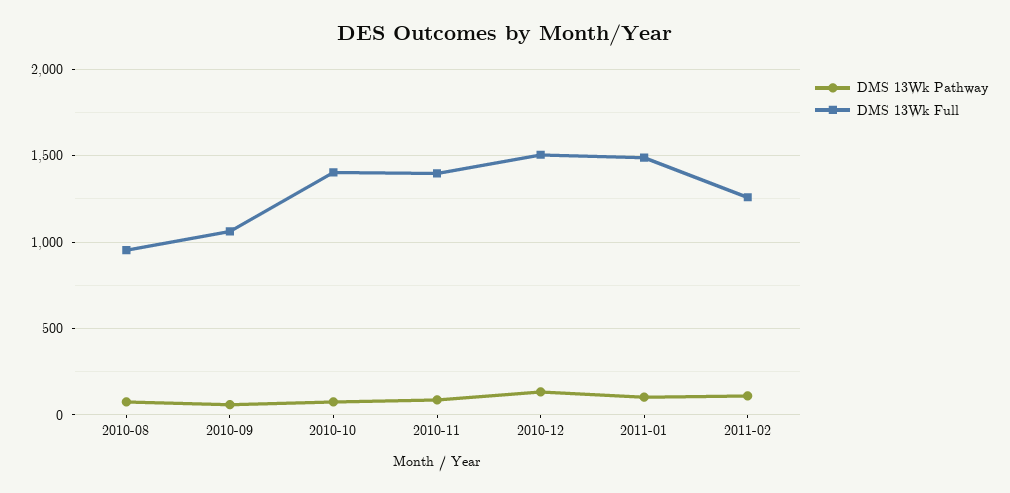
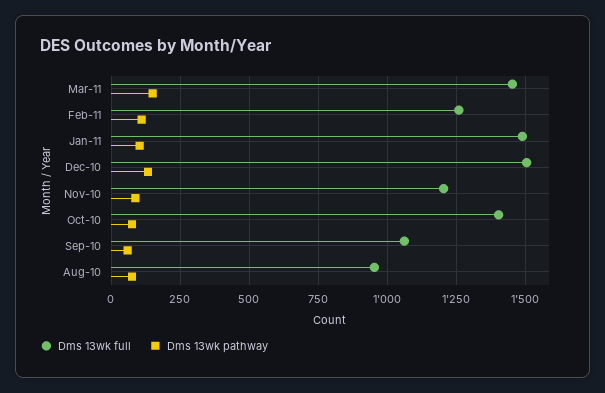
DMS 13Wk Full, 2010-11: 1400 -> 1200
DMS 13Wk Full, Mar-11: none -> 1450
DMS 13Wk Pathway, Mar-11: none -> 150

